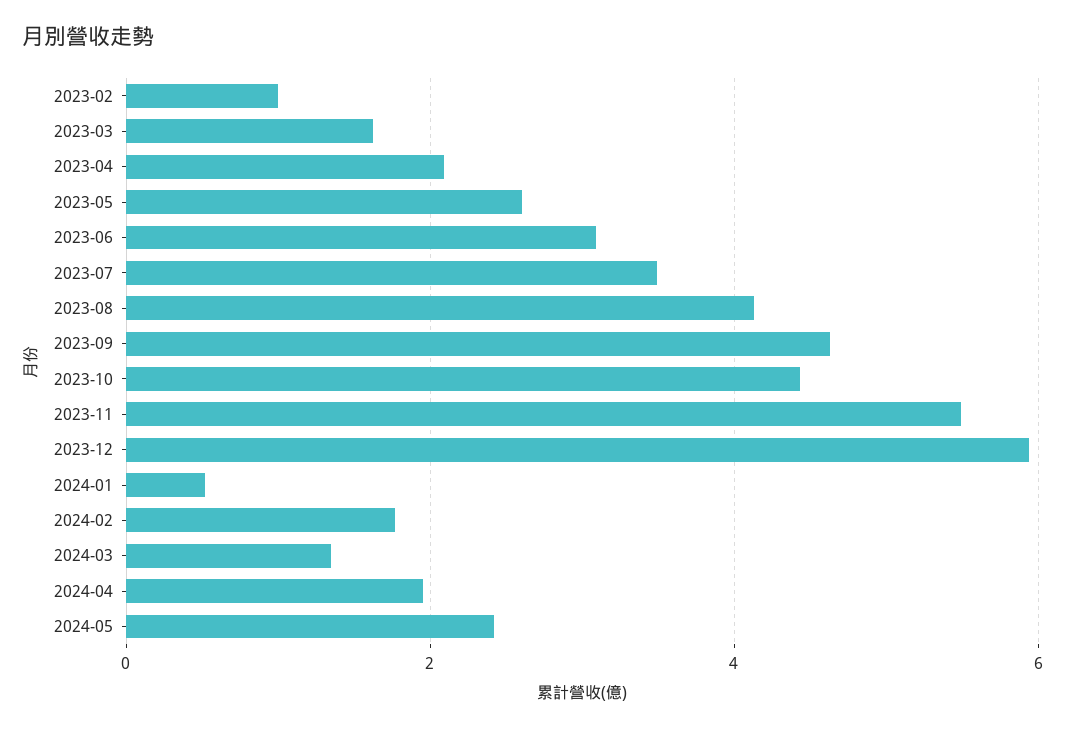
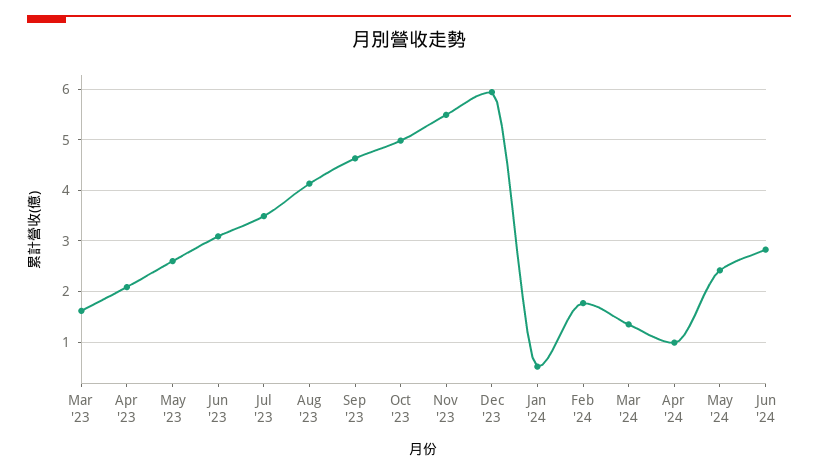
2023-02: 1 -> none
2023-10: 4.4 -> 5
2024-04: 2 -> 1
Jun '24: none -> 2.8

